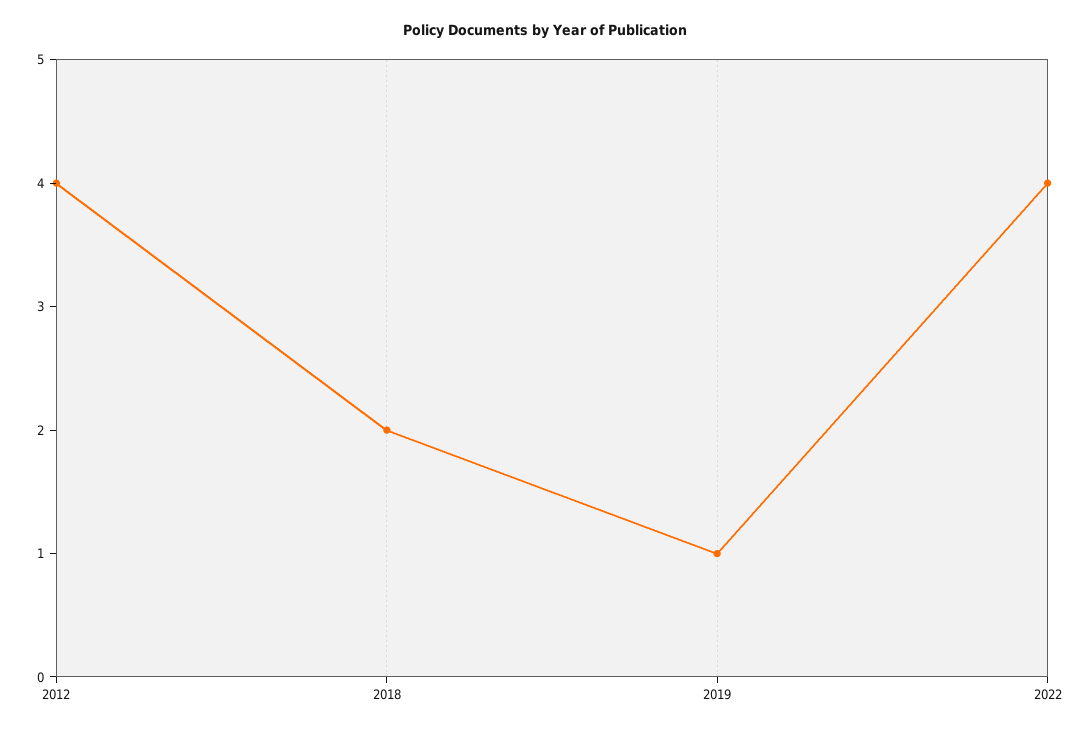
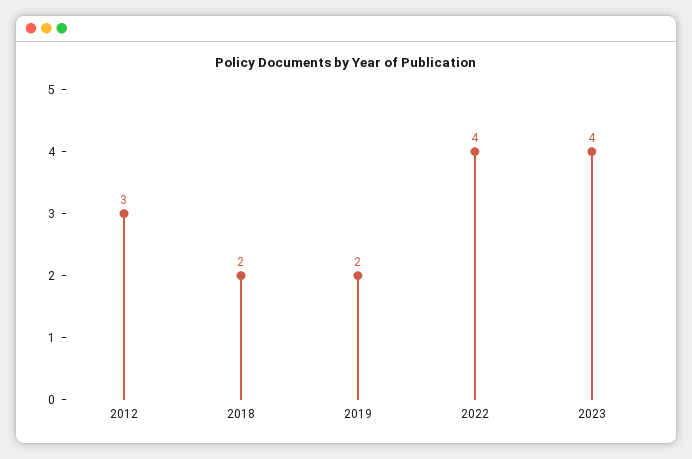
2012: 4 -> 3
2019: 1 -> 2
2023: none -> 4

